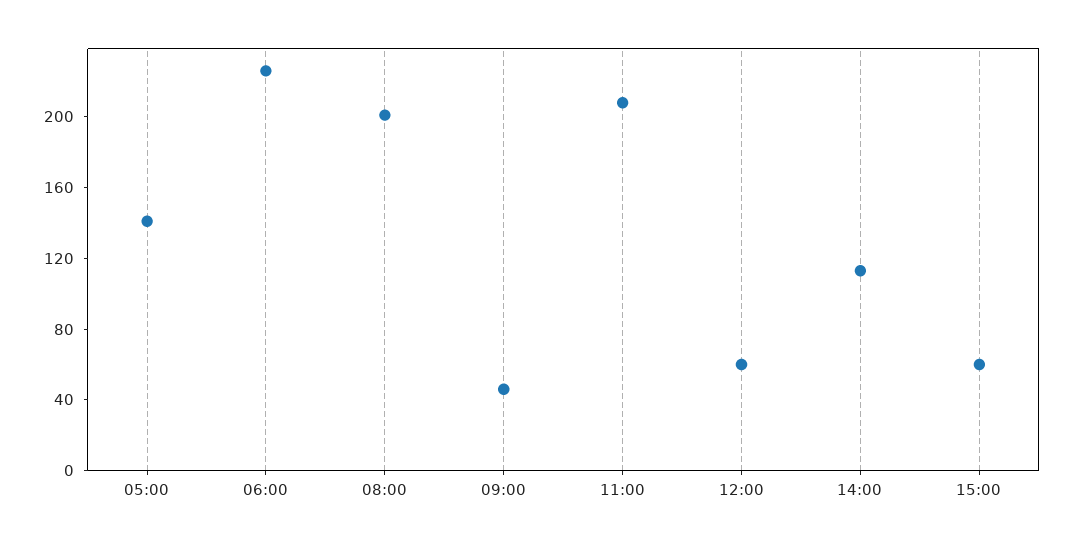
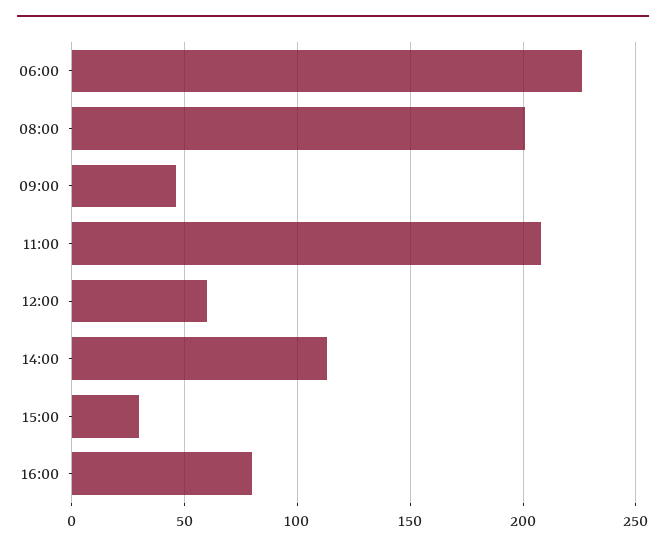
05:00: 140 -> none
15:00: 60 -> 30
16:00: none -> 80

